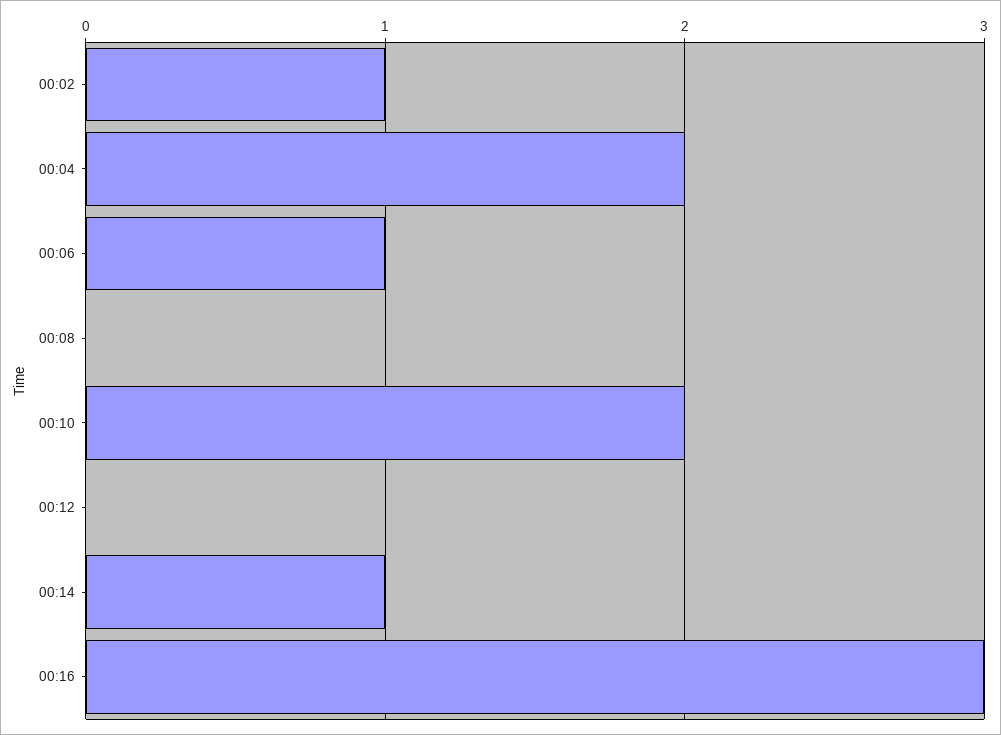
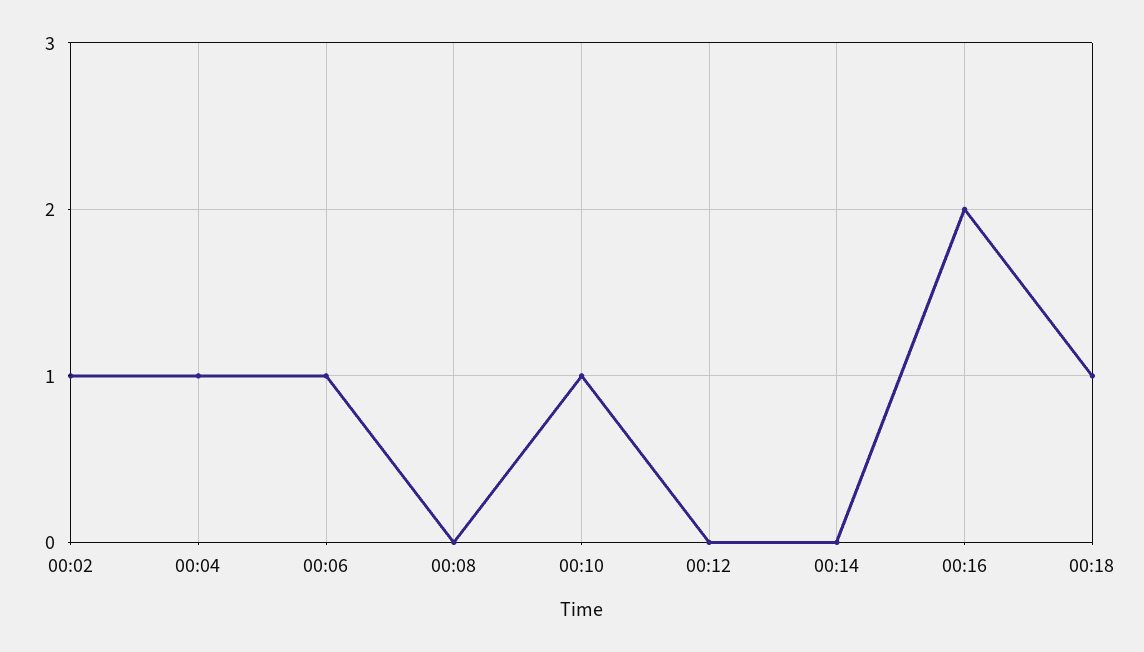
00:04: 2 -> 1
00:10: 2 -> 1
00:14: 1 -> 0
00:16: 3 -> 2
00:18: none -> 1

